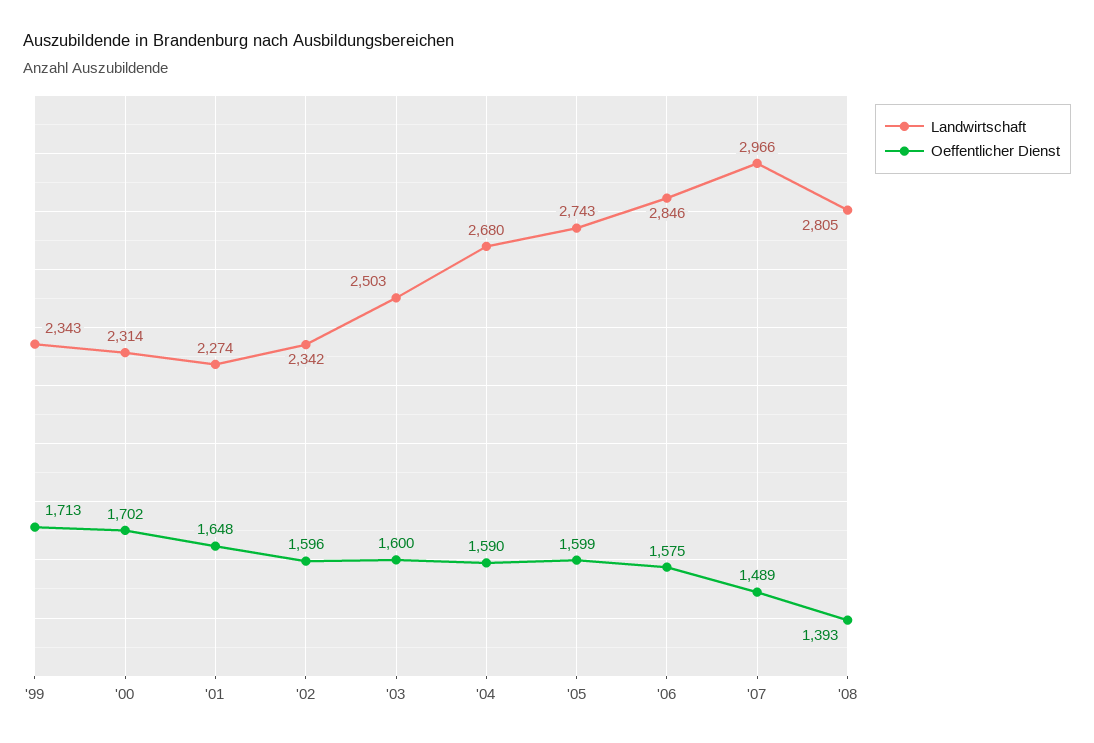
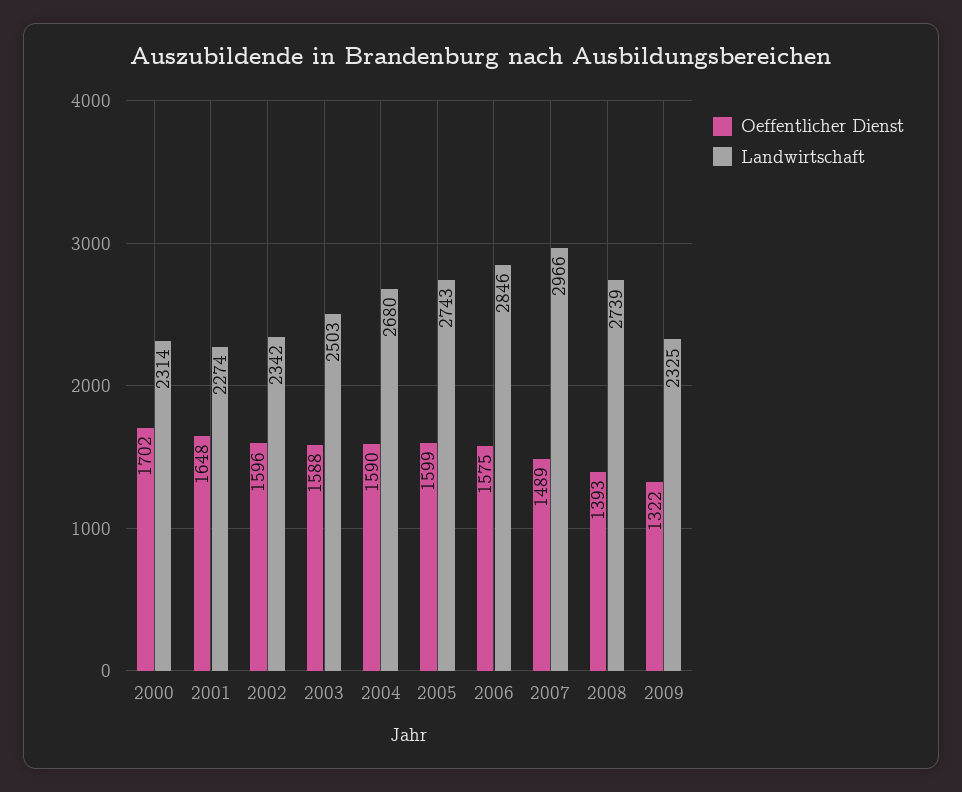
Landwirtschaft, '99: 2343 -> none
Oeffentlicher Dienst, '99: 1713 -> none
Oeffentlicher Dienst, '03: 1600 -> 1588
Landwirtschaft, '08: 2805 -> 2739
Oeffentlicher Dienst, 2009: none -> 1322
Landwirtschaft, 2009: none -> 2325

